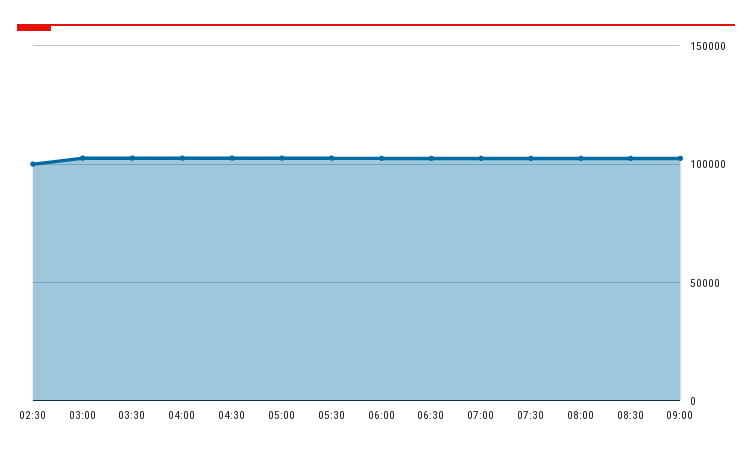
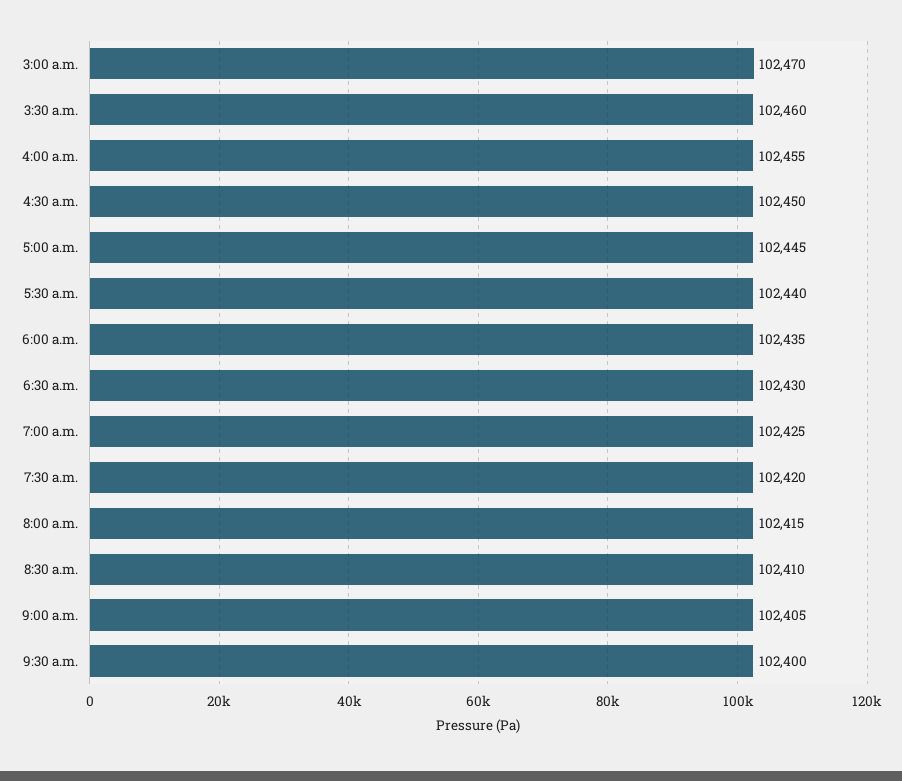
02:30: 100000 -> none
9:30 a.m.: none -> 102400

